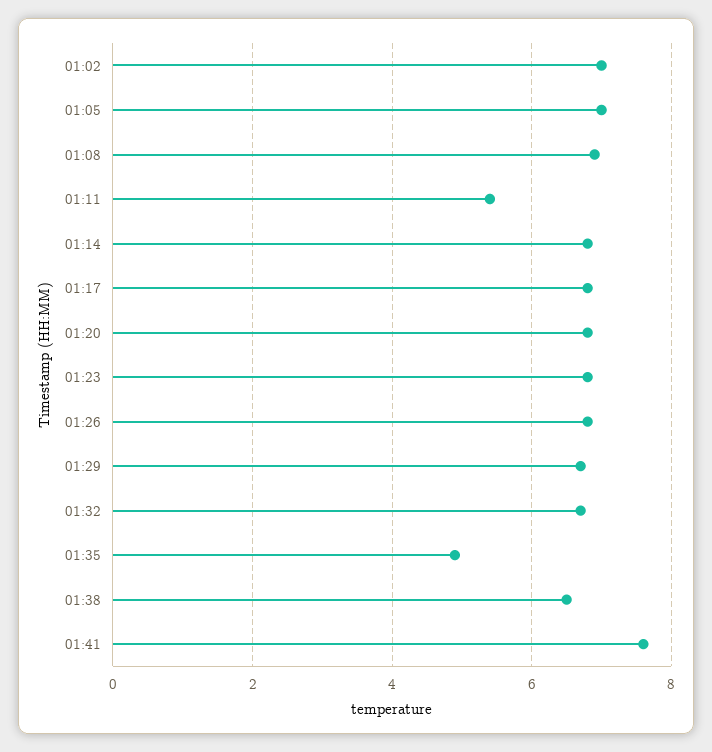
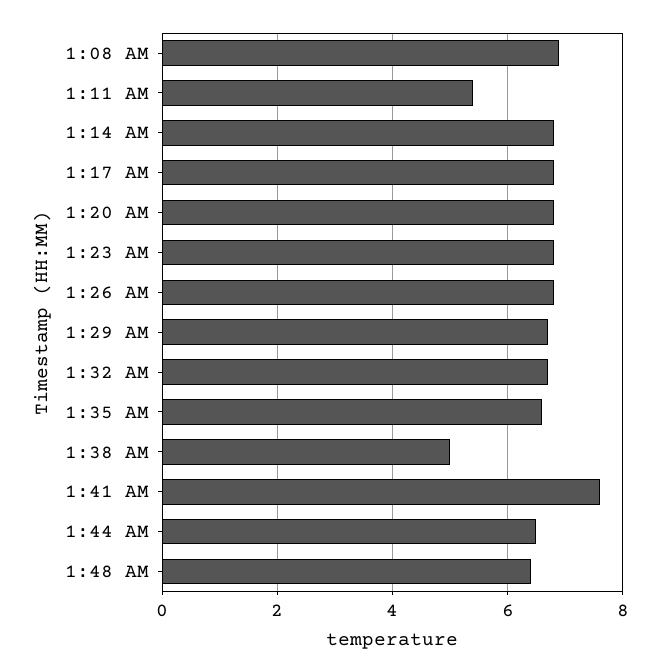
01:02: 7 -> none
01:05: 7 -> none
01:35: 5 -> 6.5
01:38: 6.5 -> 5
1:44 AM: none -> 6.5
1:48 AM: none -> 6.5

